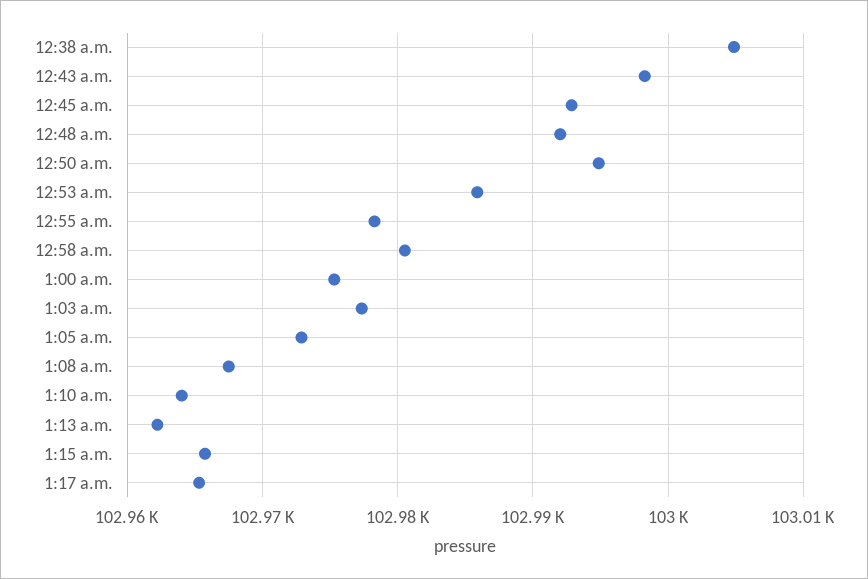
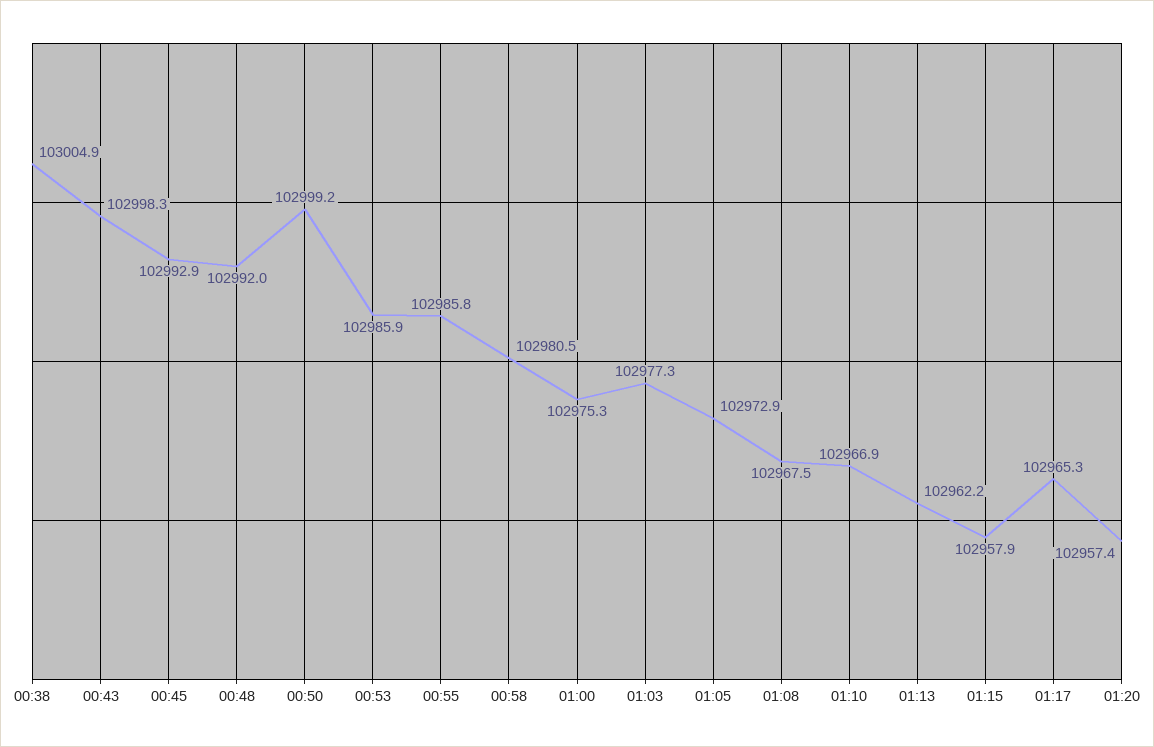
12:50 a.m.: 102995 -> 102999.2
12:55 a.m.: 102978 -> 102985.8
1:10 a.m.: 102964 -> 102966.9
1:15 a.m.: 102966 -> 102957.9
01:20: none -> 102957.4

